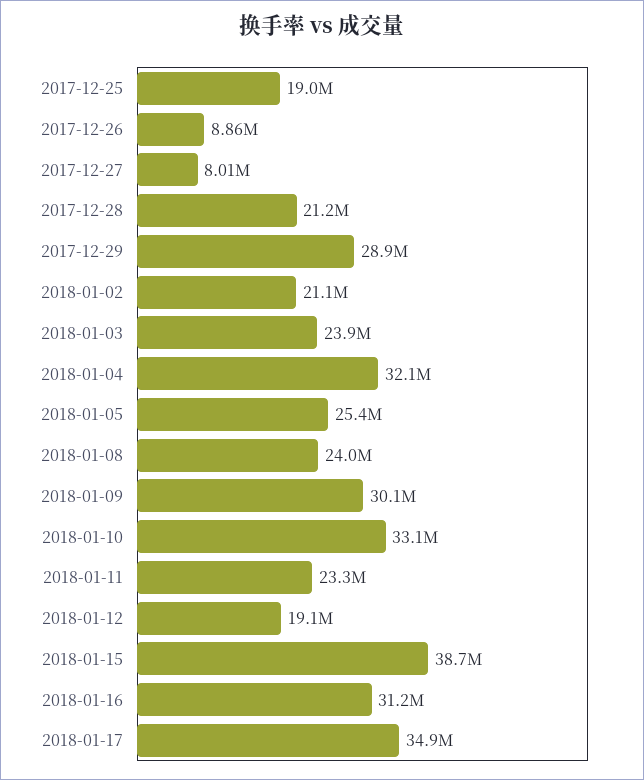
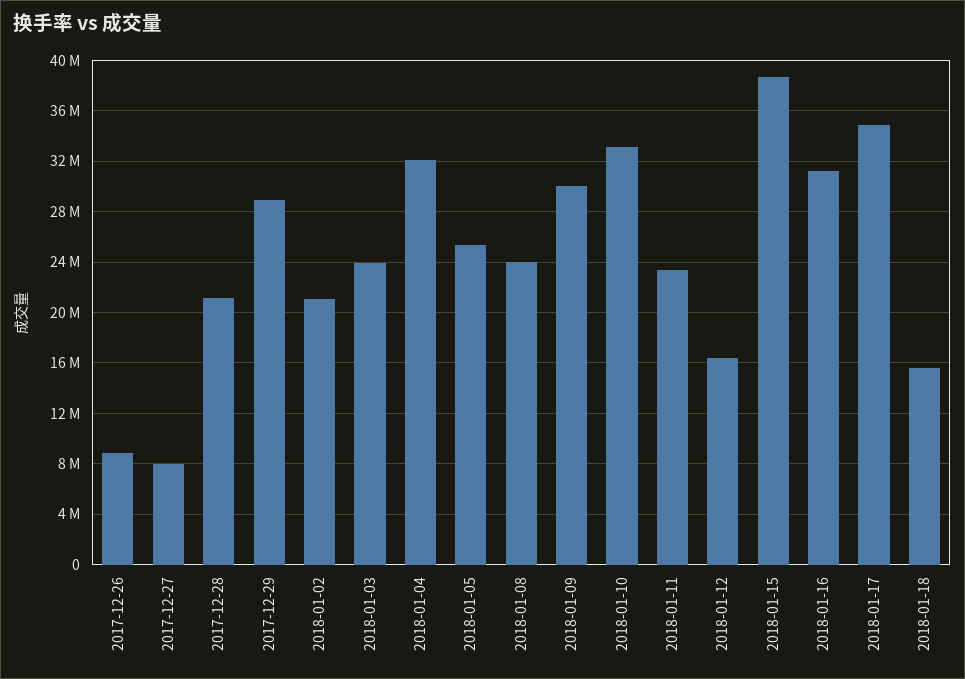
2017-12-25: 19000000 -> none
2018-01-12: 19100000 -> 16500000
2018-01-18: none -> 15500000

